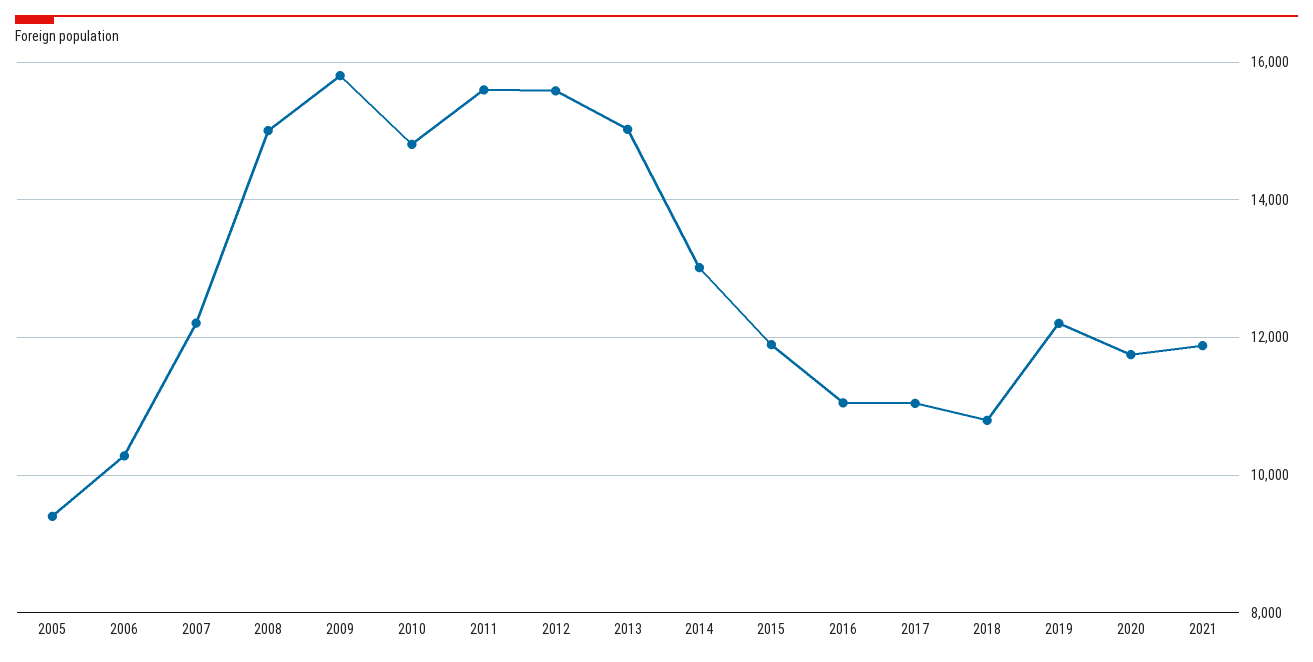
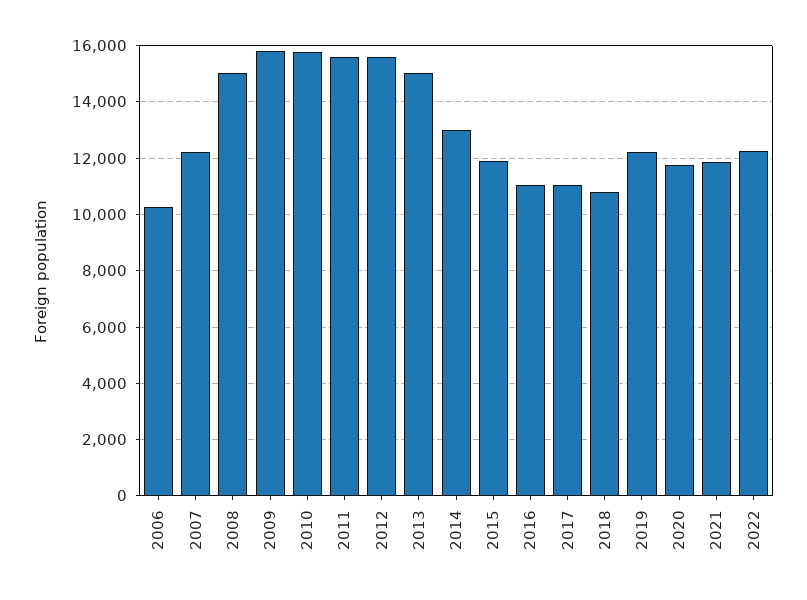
2005: 9400 -> none
2010: 14800 -> 15750
2022: none -> 12250

